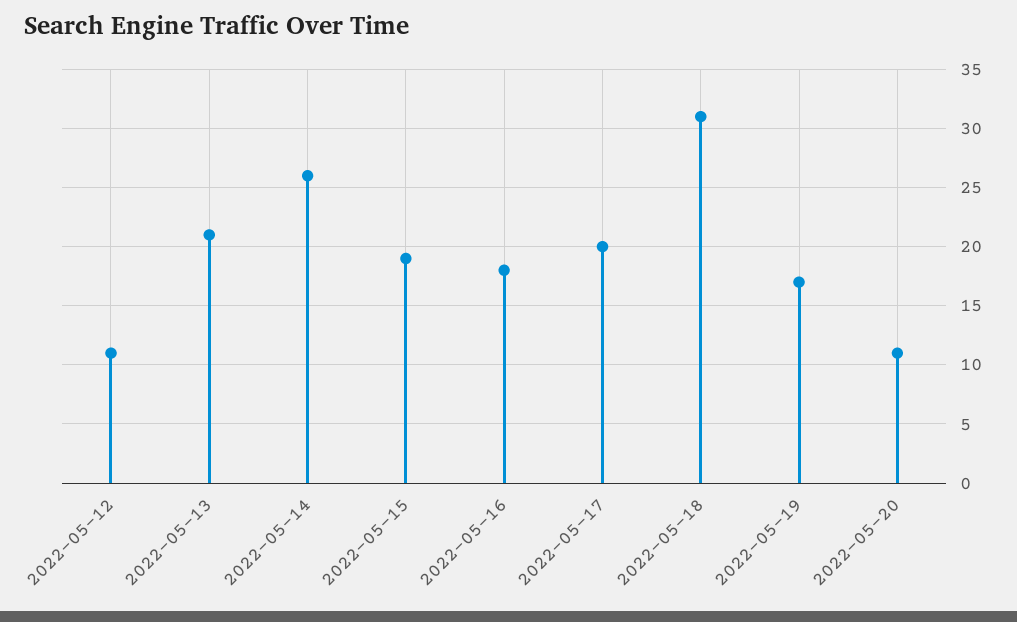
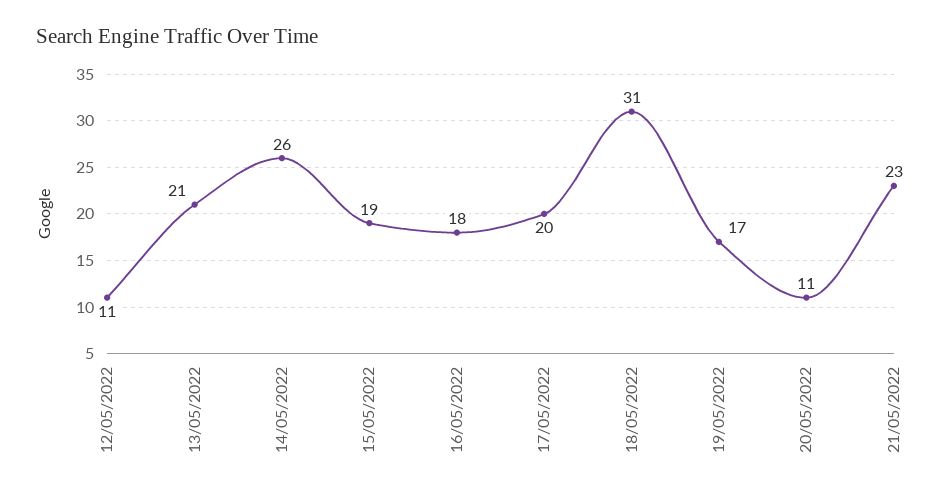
21/05/2022: none -> 23

